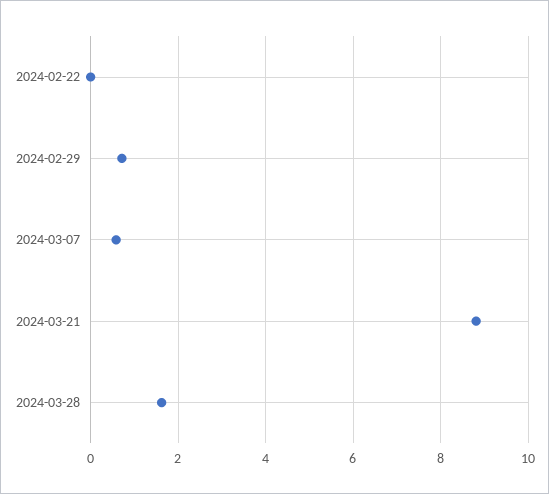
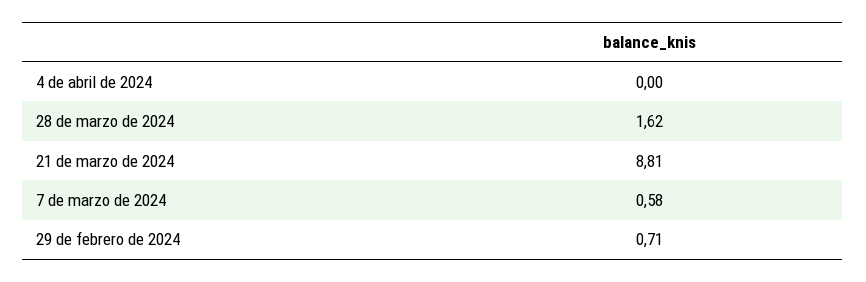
2024-02-22: 0 -> none
4 de abril de 2024: none -> 0

